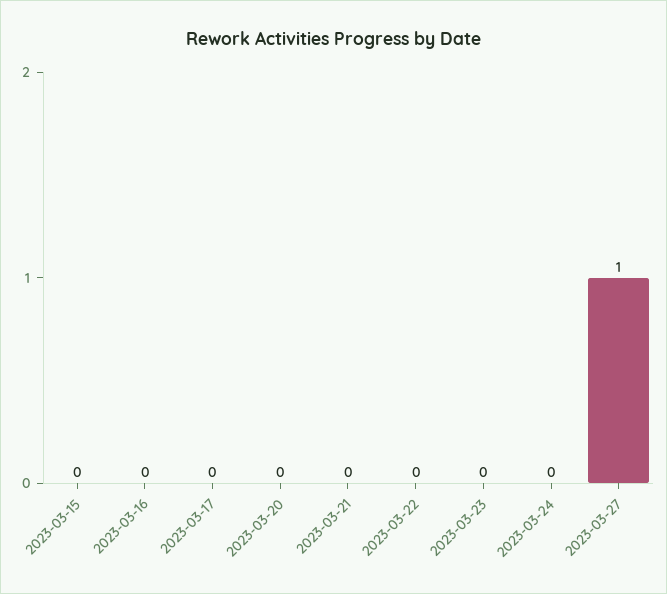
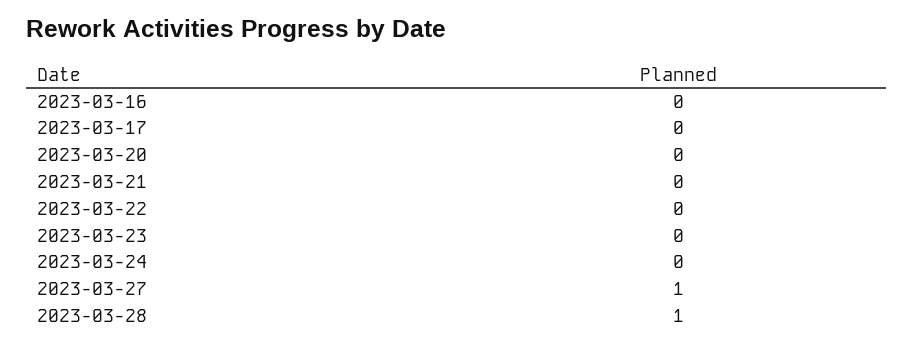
2023-03-15: 0 -> none
2023-03-28: none -> 1

